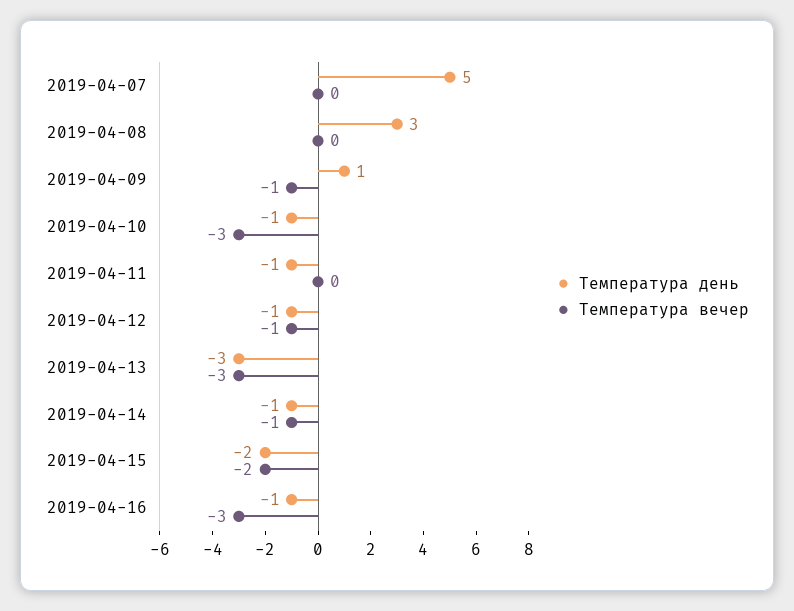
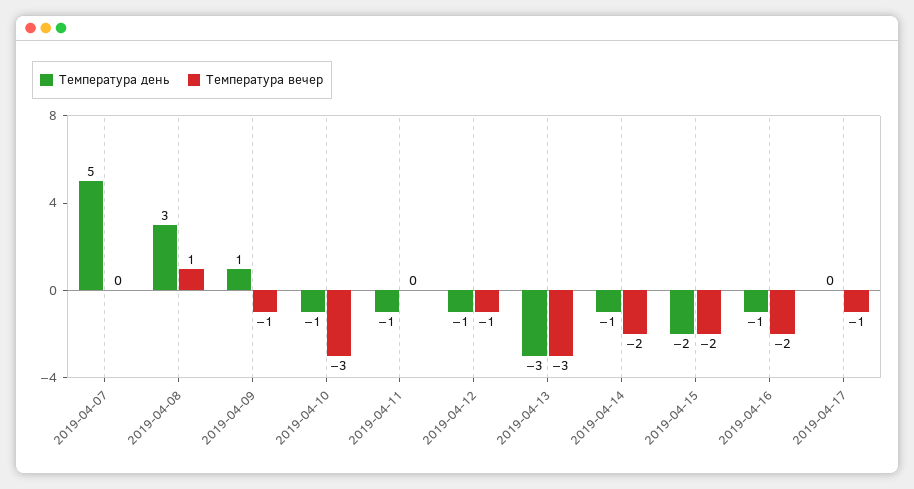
Температура вечер, 2019-04-08: 0 -> 1
Температура вечер, 2019-04-14: -1 -> -2
Температура вечер, 2019-04-16: -3 -> -2
Температура день, 2019-04-17: none -> 0
Температура вечер, 2019-04-17: none -> -1

